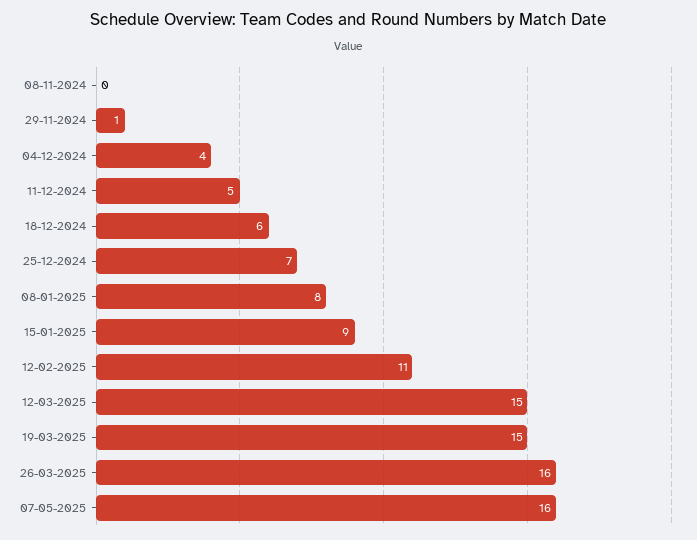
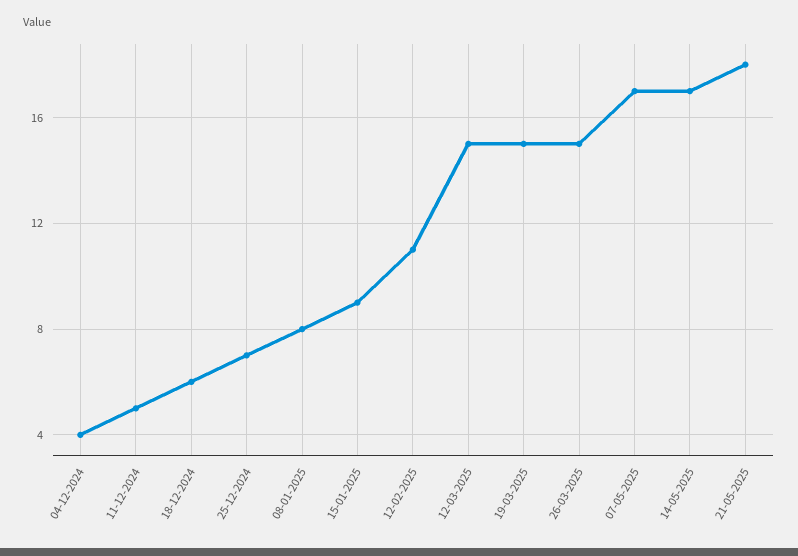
08-11-2024: 0 -> none
29-11-2024: 1 -> none
26-03-2025: 16 -> 15
07-05-2025: 16 -> 17
14-05-2025: none -> 17
21-05-2025: none -> 18

